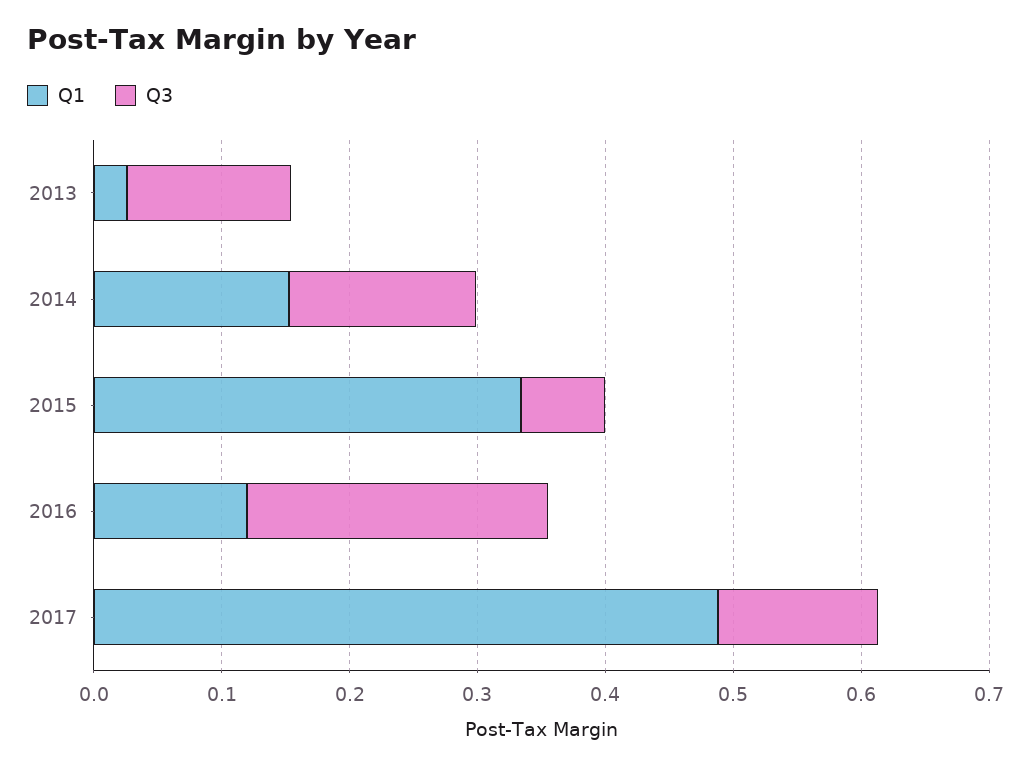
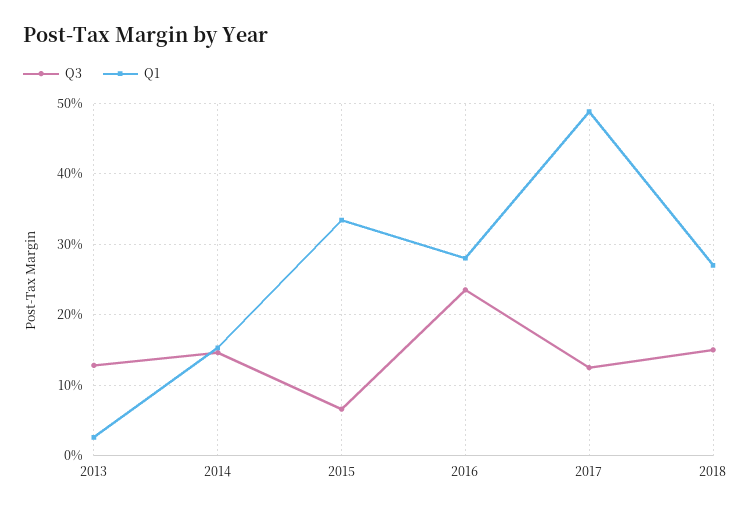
Q1, 2016: 0.12 -> 0.28
Q3, 2018: none -> 0.15
Q1, 2018: none -> 0.27

